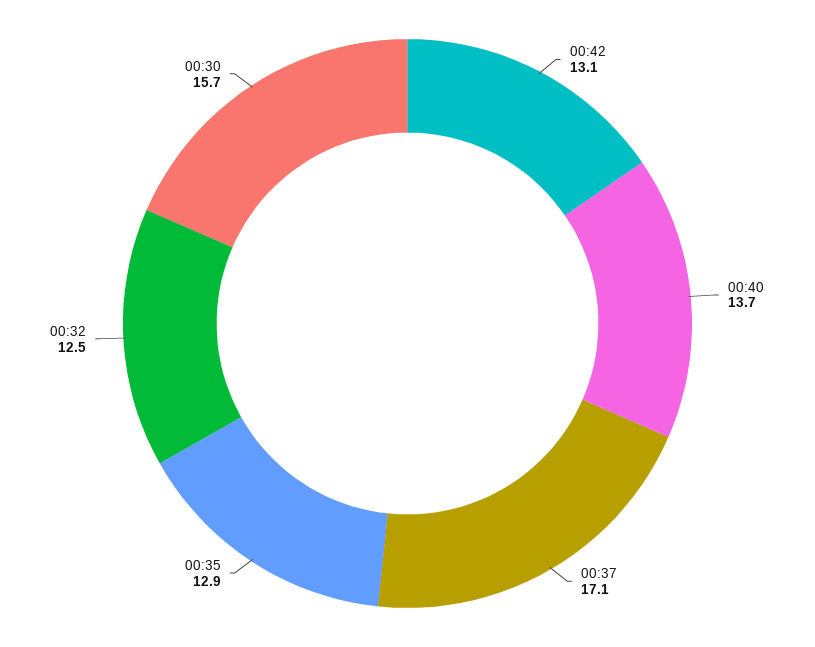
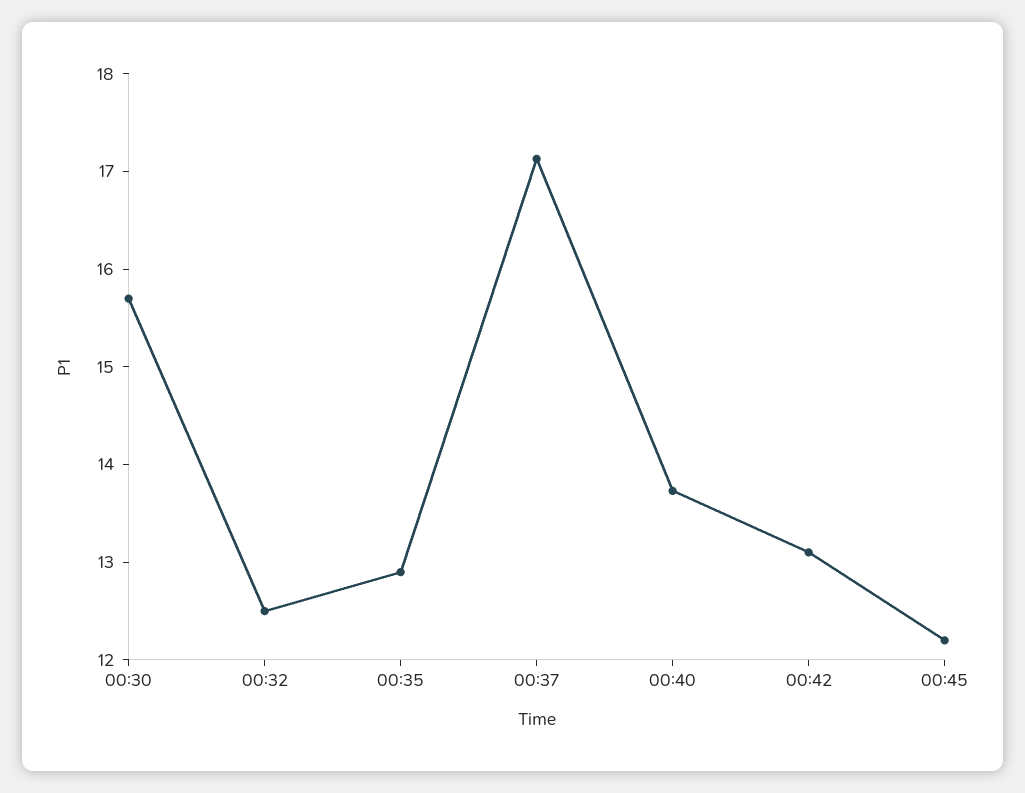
00:45: none -> 12.2

